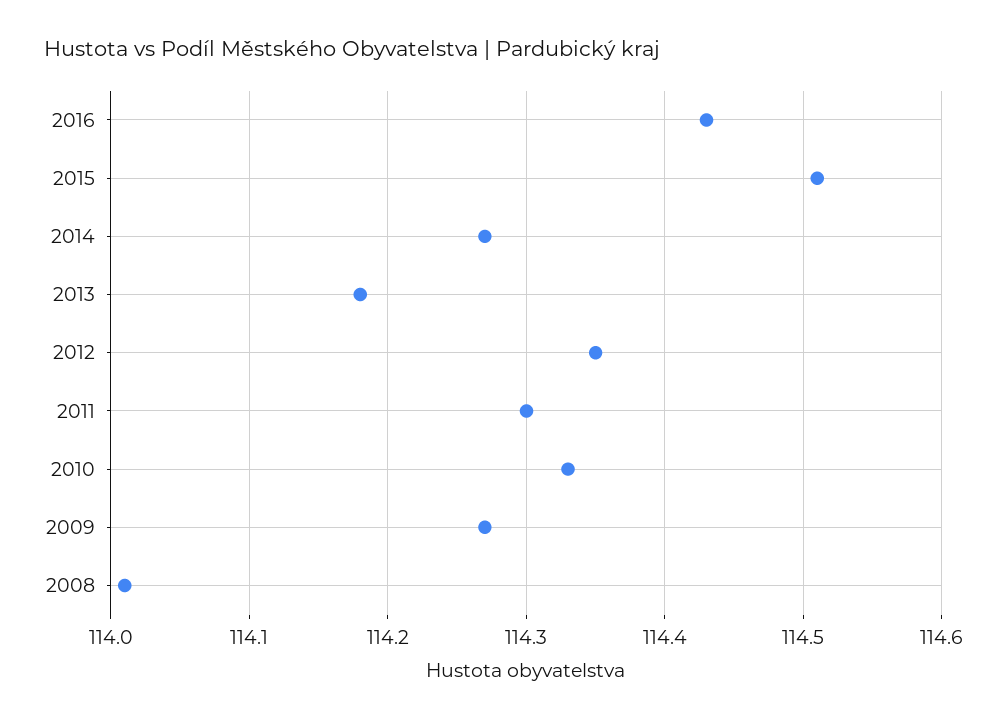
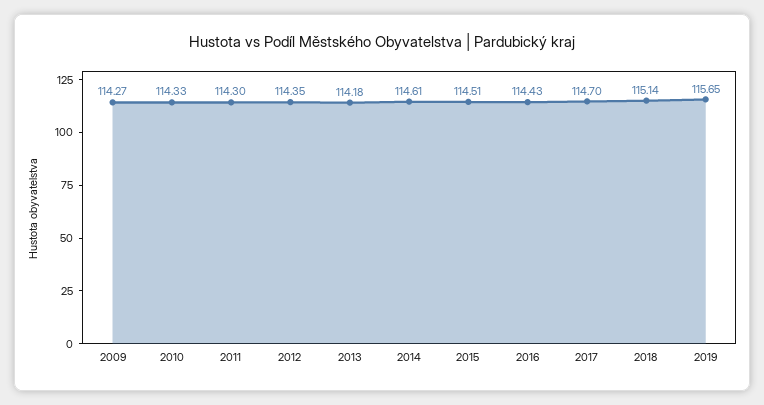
2014: 114.27 -> 114.61
2008: 114.01 -> none
2017: none -> 114.7
2018: none -> 115.14
2019: none -> 115.65

